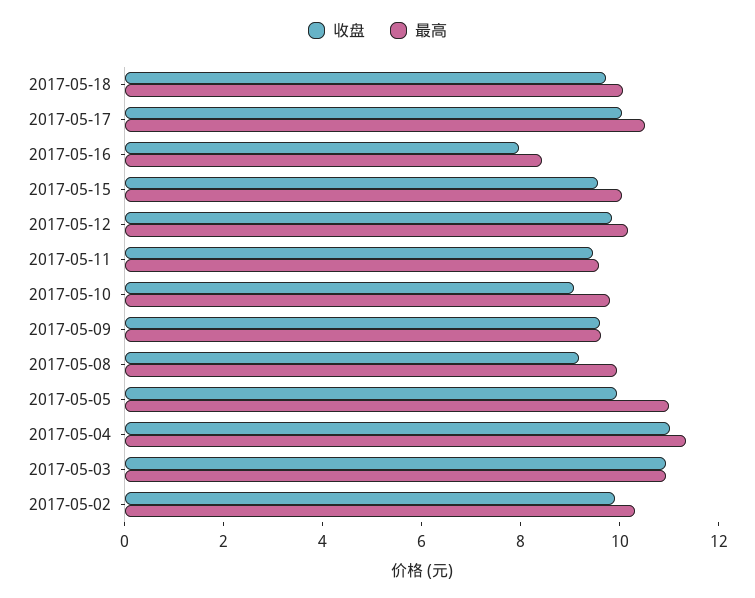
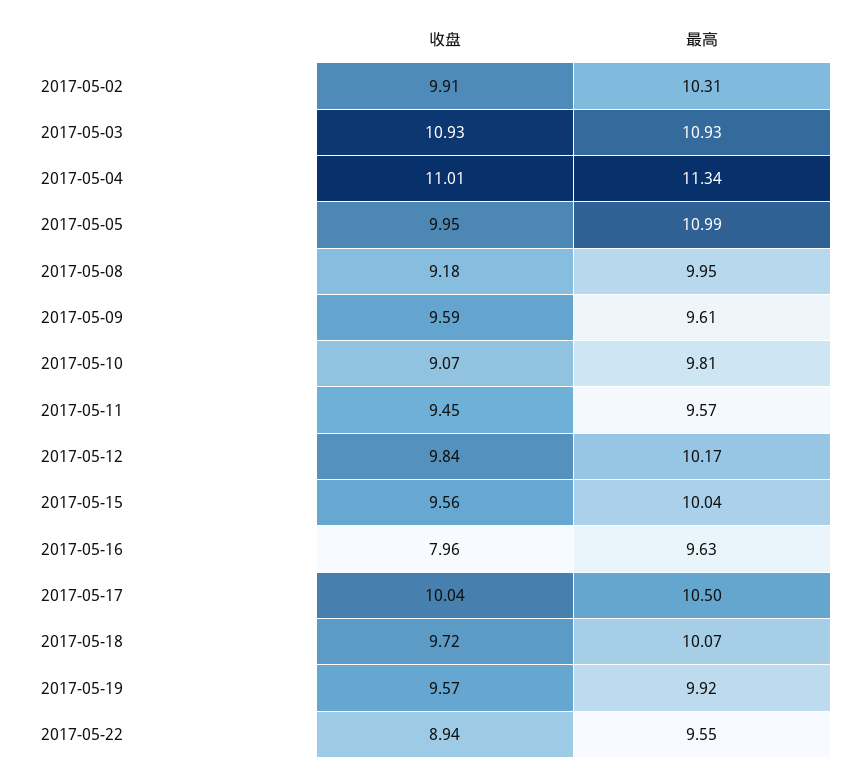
最高, 2017-05-16: 8.5 -> 9.63
收盘, 2017-05-19: none -> 9.57
最高, 2017-05-19: none -> 9.92
收盘, 2017-05-22: none -> 8.94
最高, 2017-05-22: none -> 9.55

